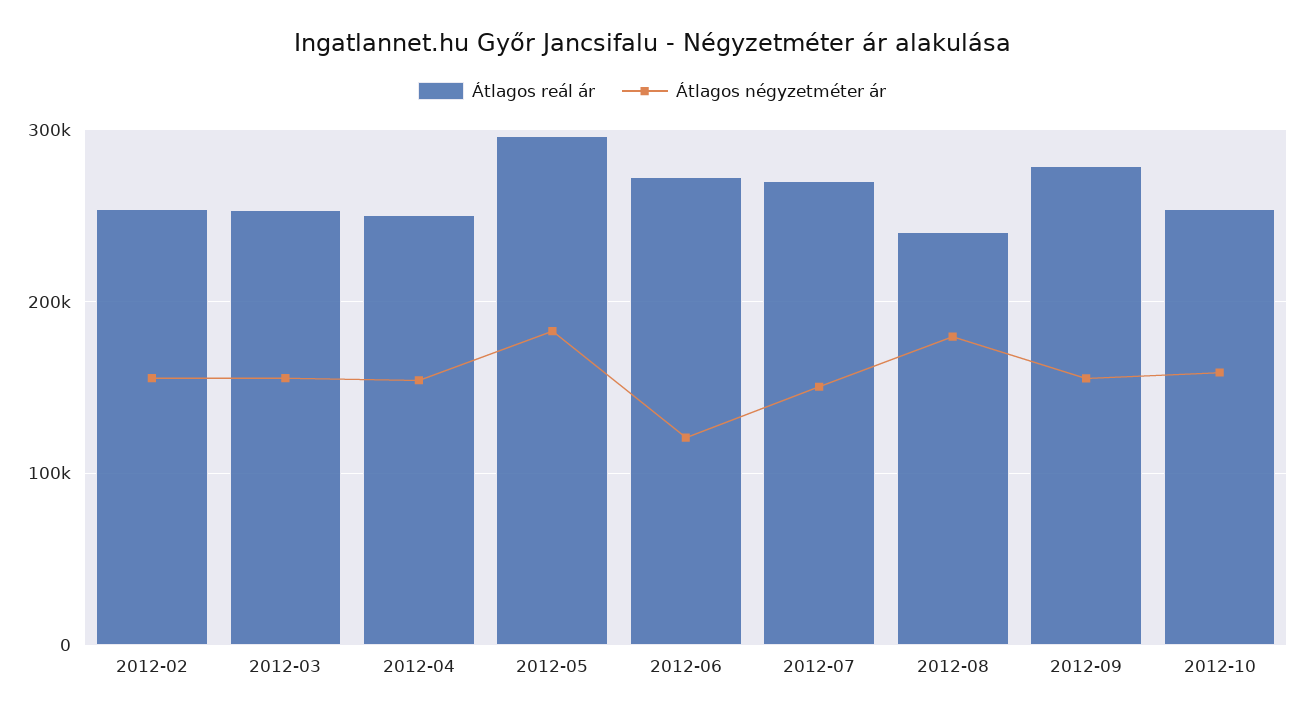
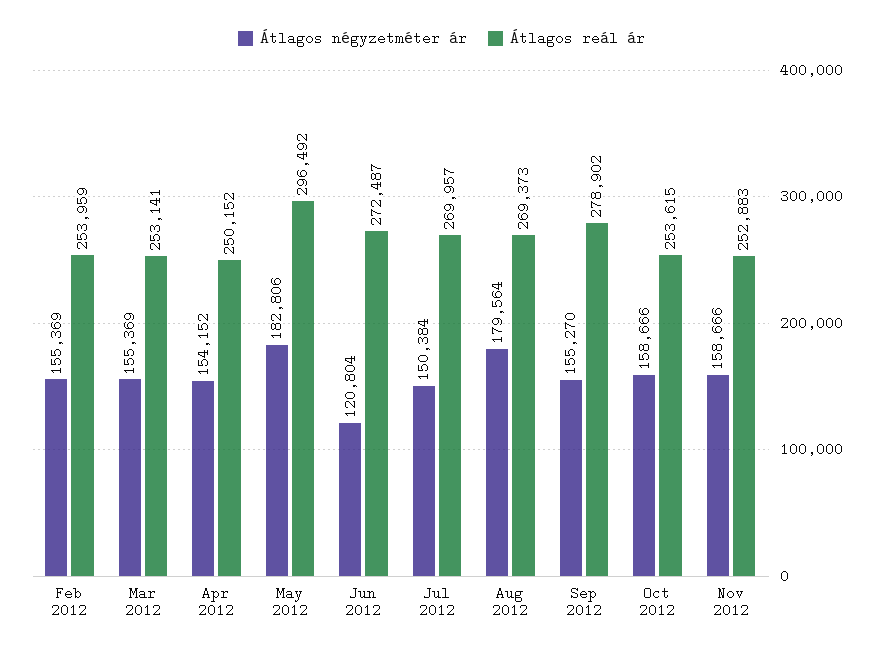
Átlagos reál ár, 2012-08: 240000 -> 269373
Átlagos négyzetméter ár, Nov 2012: none -> 158666
Átlagos reál ár, Nov 2012: none -> 252883

